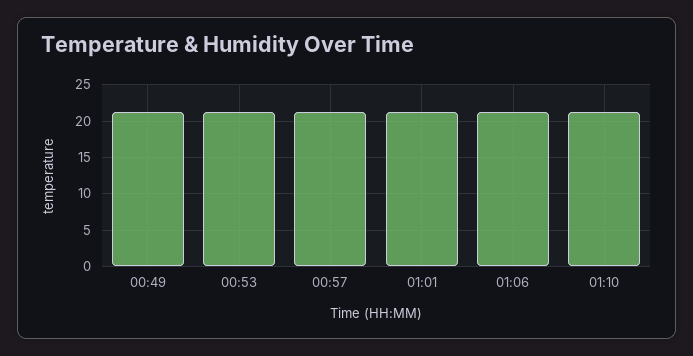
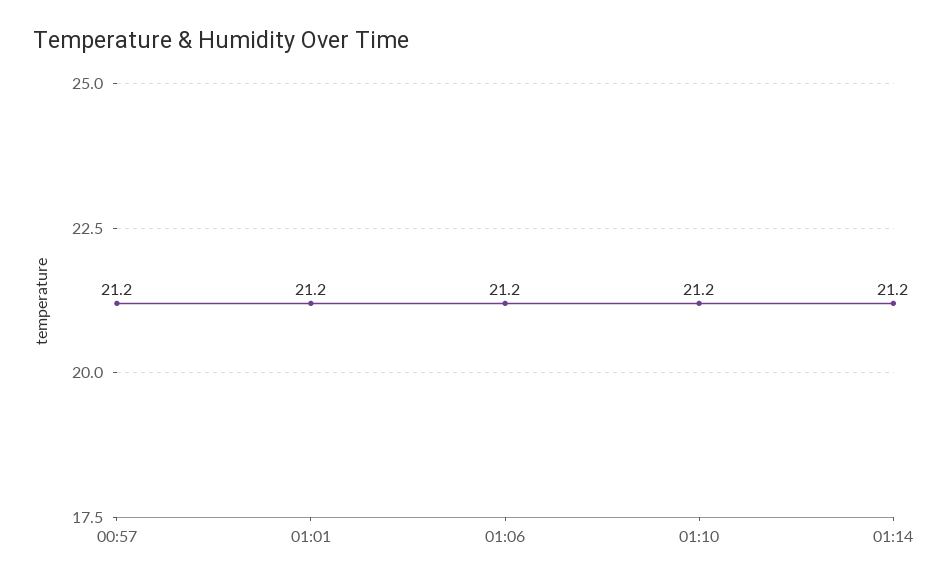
00:49: 21 -> none
00:53: 21 -> none
01:14: none -> 21.2

